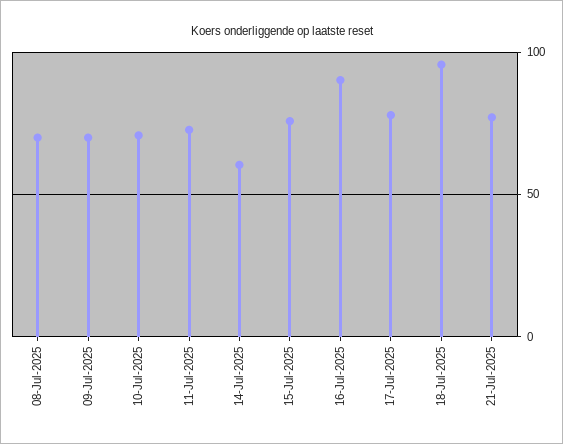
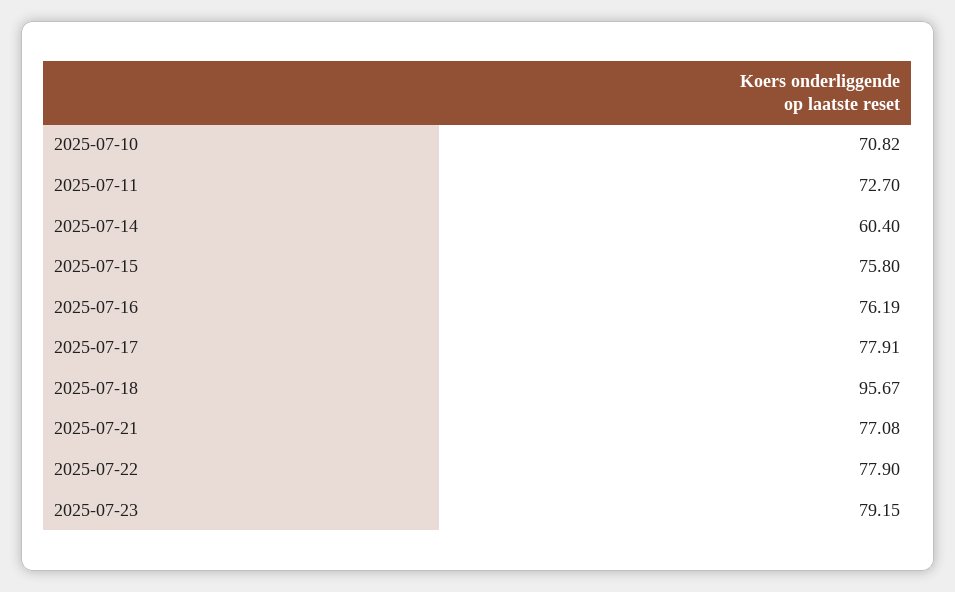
08-Jul-2025: 70 -> none
09-Jul-2025: 70 -> none
16-Jul-2025: 90 -> 76.19
2025-07-22: none -> 77.9
2025-07-23: none -> 79.15

